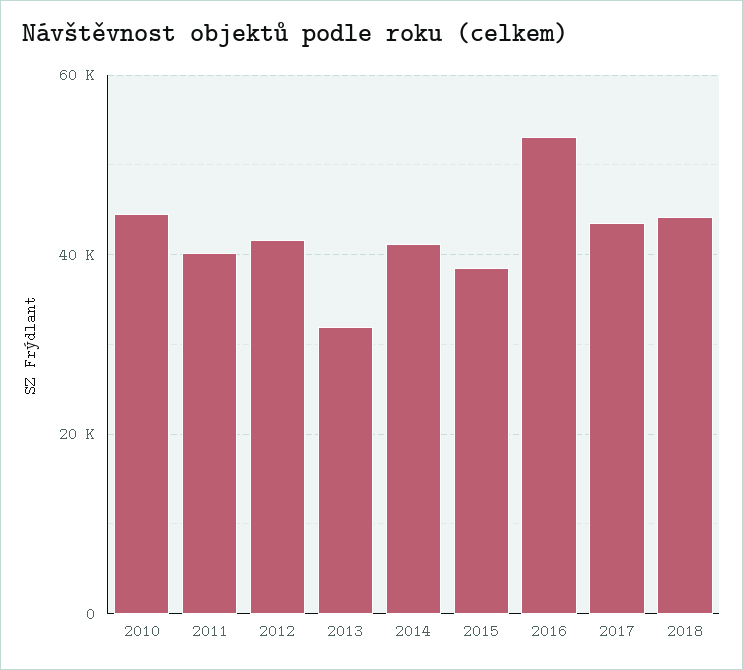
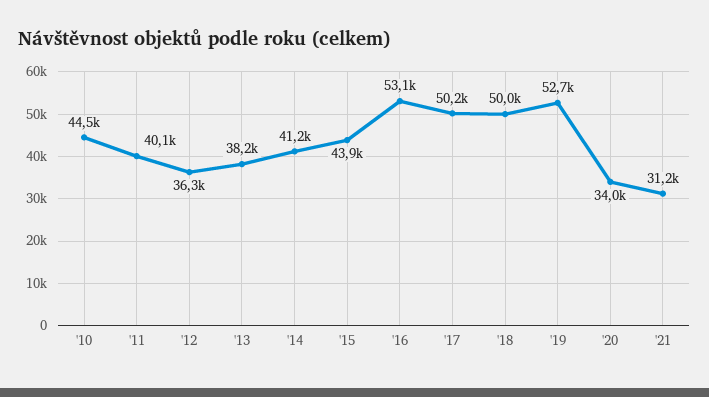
2012: 42000 -> 36300
2013: 32000 -> 38200
2015: 38000 -> 43900
2017: 44000 -> 50200
2018: 44000 -> 50000
'19: none -> 52700
'20: none -> 34000
'21: none -> 31200

